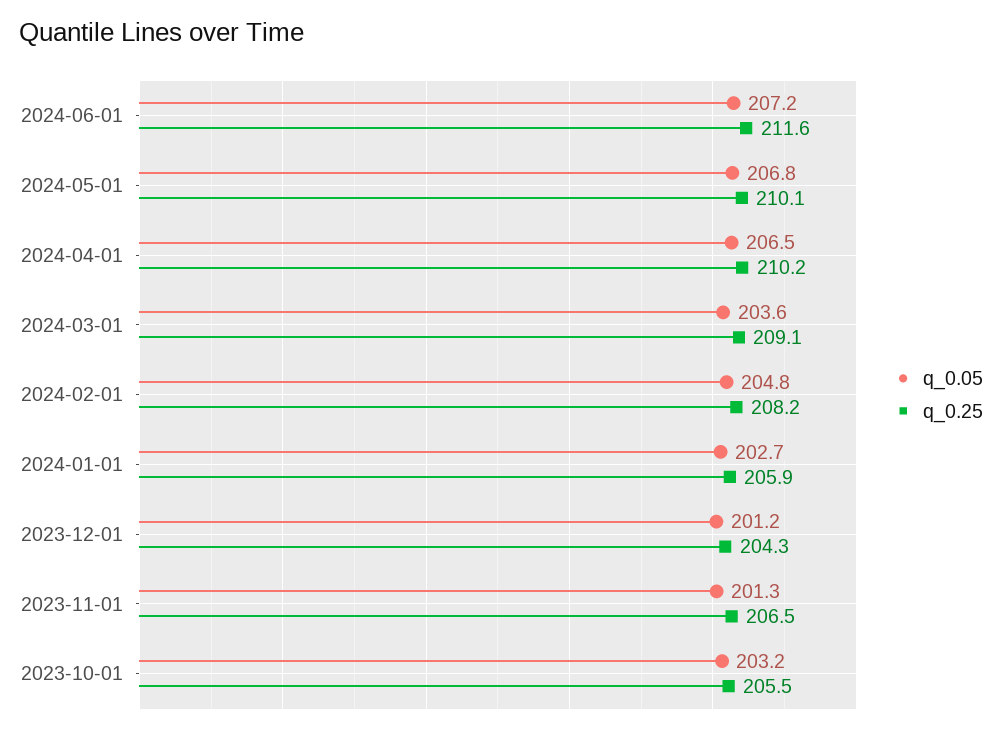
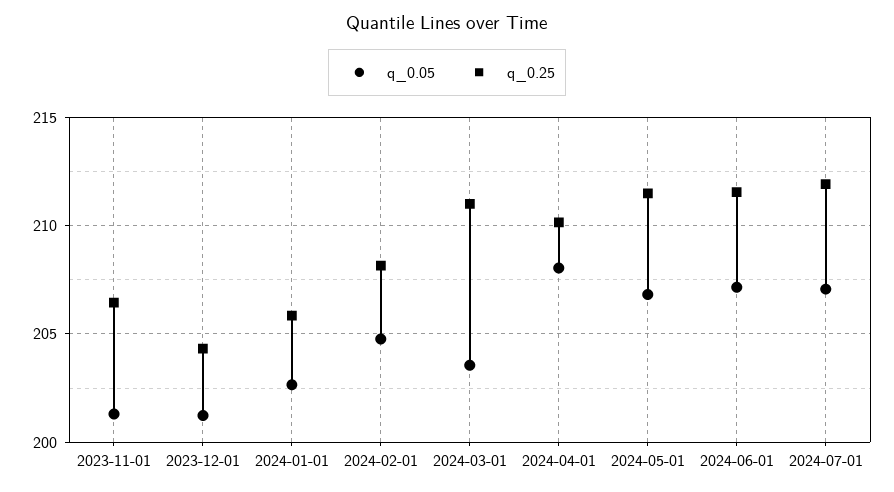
q_0.25, 2024-05-01: 210.1 -> 211.5
q_0.05, 2024-04-01: 206.5 -> 208
q_0.25, 2024-03-01: 209.1 -> 211
q_0.05, 2023-10-01: 203.2 -> none
q_0.25, 2023-10-01: 205.5 -> none
q_0.05, 2024-07-01: none -> 207
q_0.25, 2024-07-01: none -> 212

